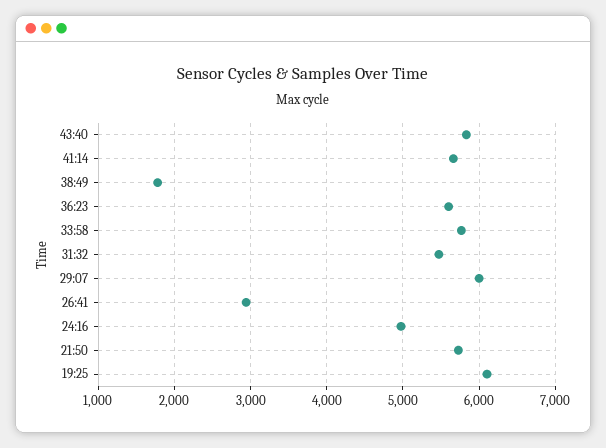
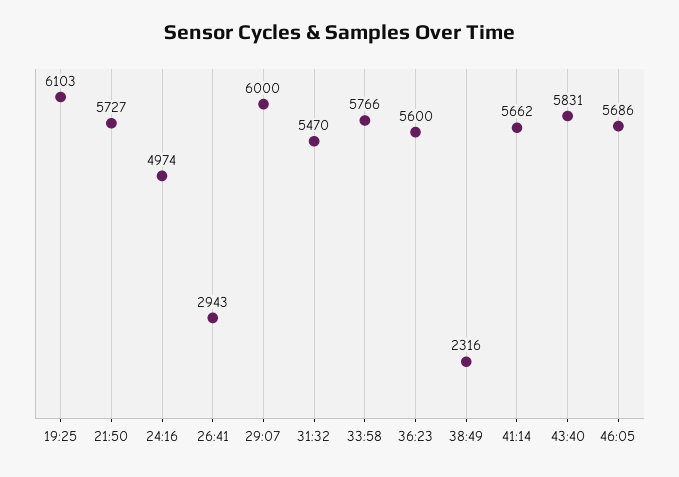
38:49: 1800 -> 2316
46:05: none -> 5686

